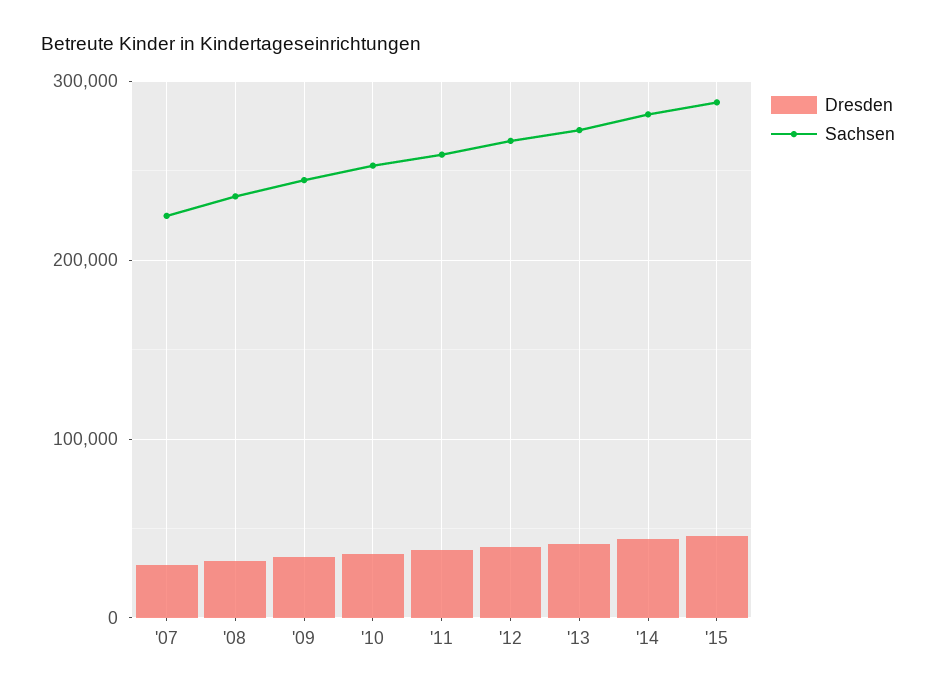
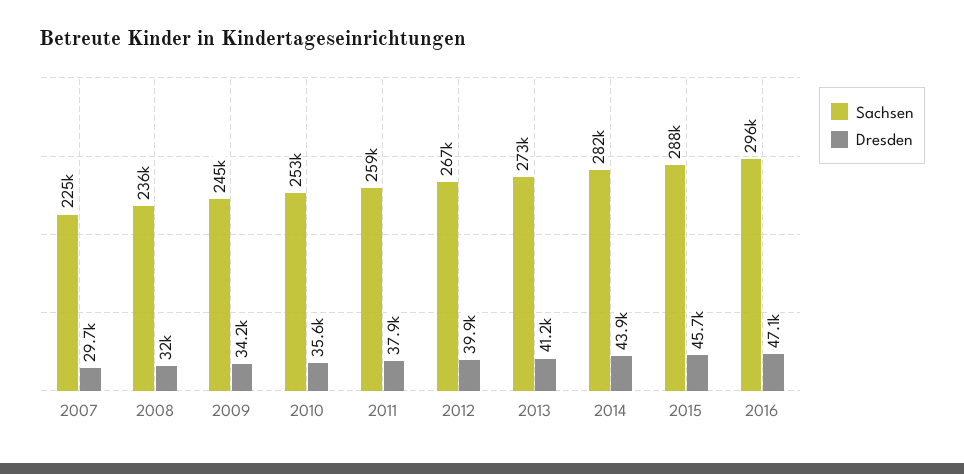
Sachsen, 2016: none -> 296000
Dresden, 2016: none -> 47100

